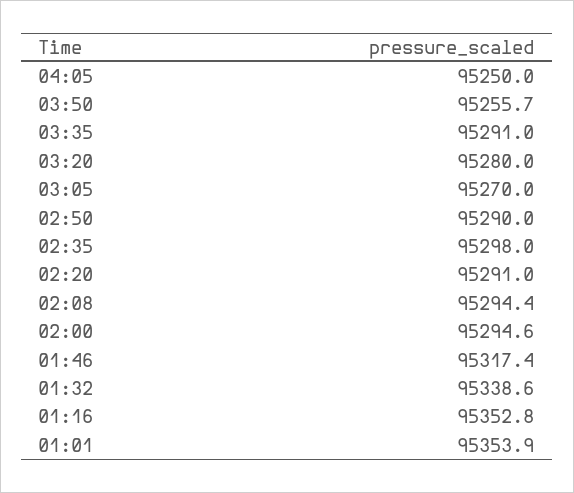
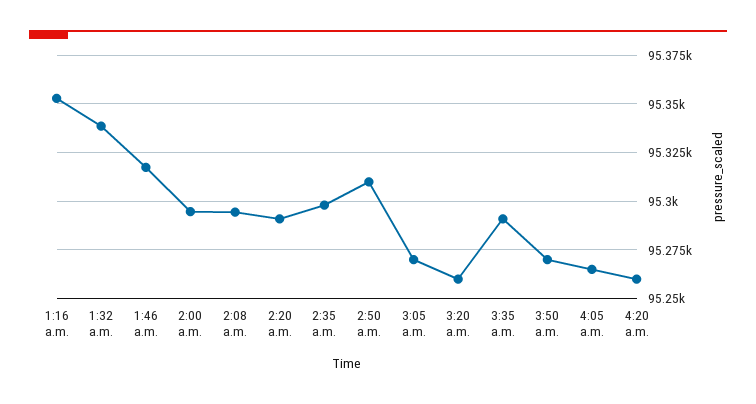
04:05: 95250 -> 95265
03:50: 95255.7 -> 95270
03:20: 95280 -> 95260
02:50: 95290 -> 95310
01:01: 95353.9 -> none
4:20 a.m.: none -> 95260

